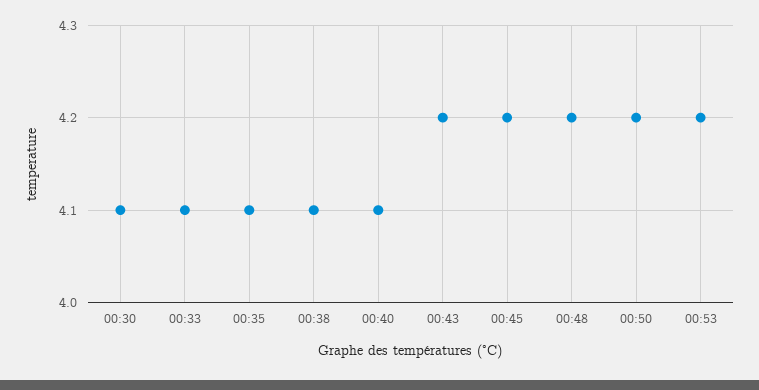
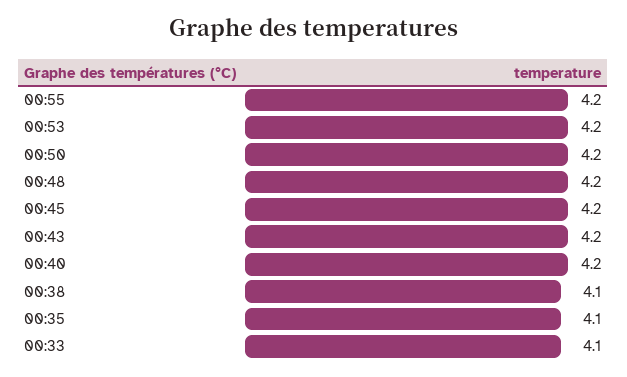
00:30: 4.1 -> none
00:40: 4.1 -> 4.2
00:55: none -> 4.2

